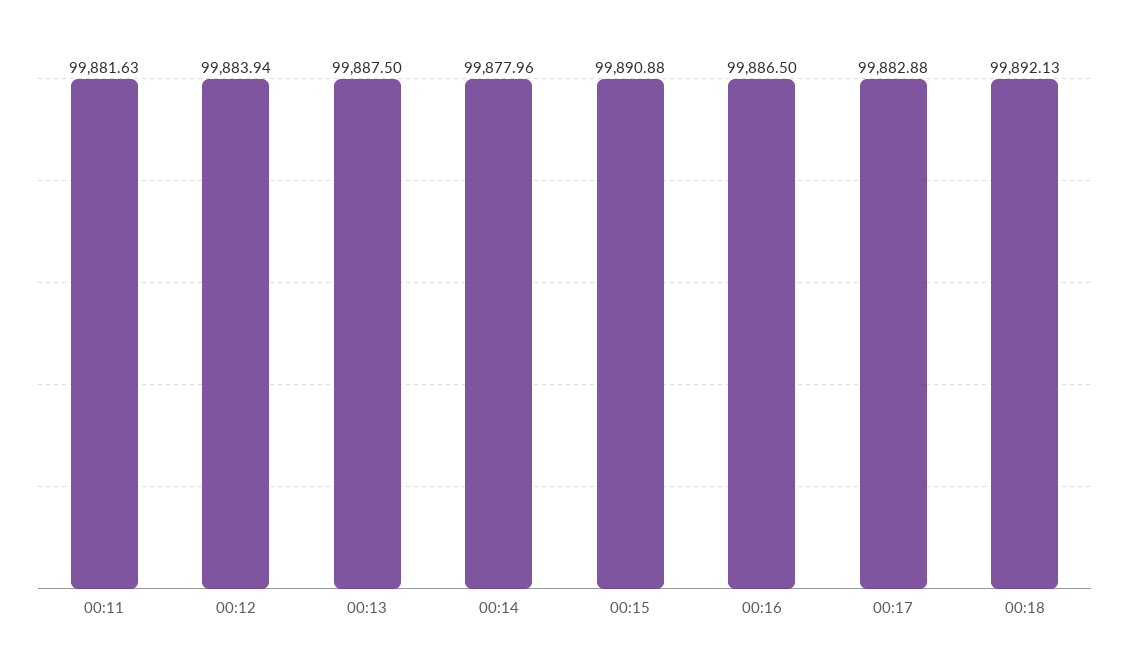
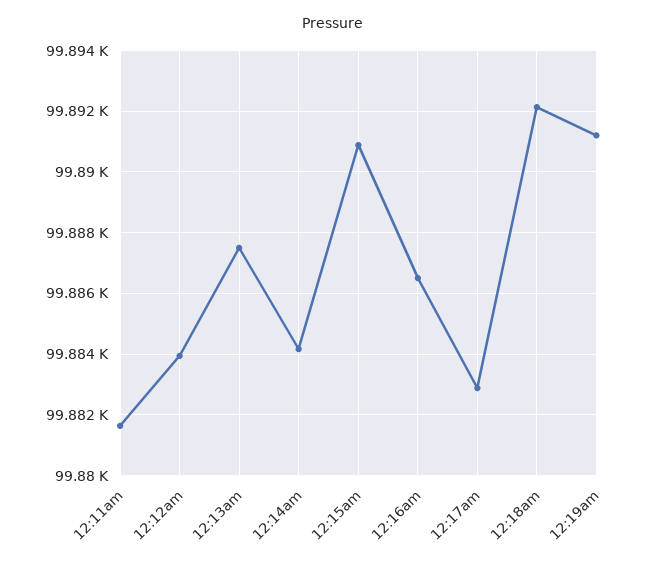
00:14: 99877.96 -> 99884.2
12:19am: none -> 99891.2

